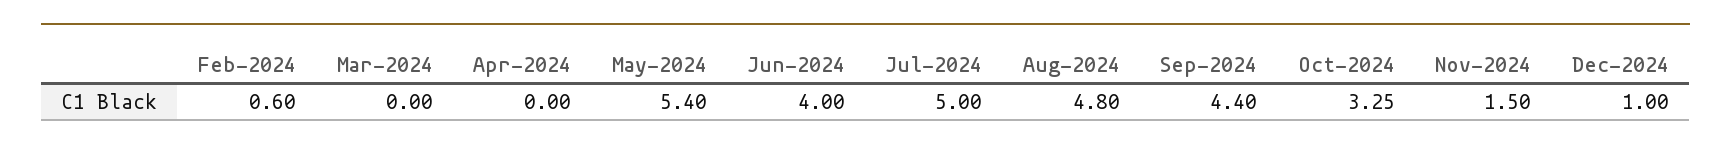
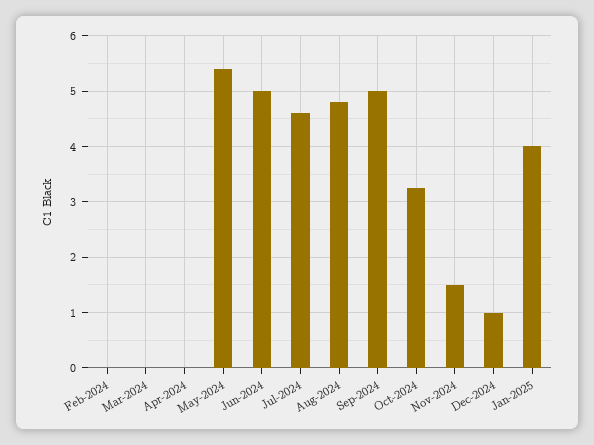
Feb-2024: 0.6 -> 0
Jun-2024: 4 -> 5
Jul-2024: 5 -> 4.6
Sep-2024: 4.4 -> 5
Jan-2025: none -> 4

